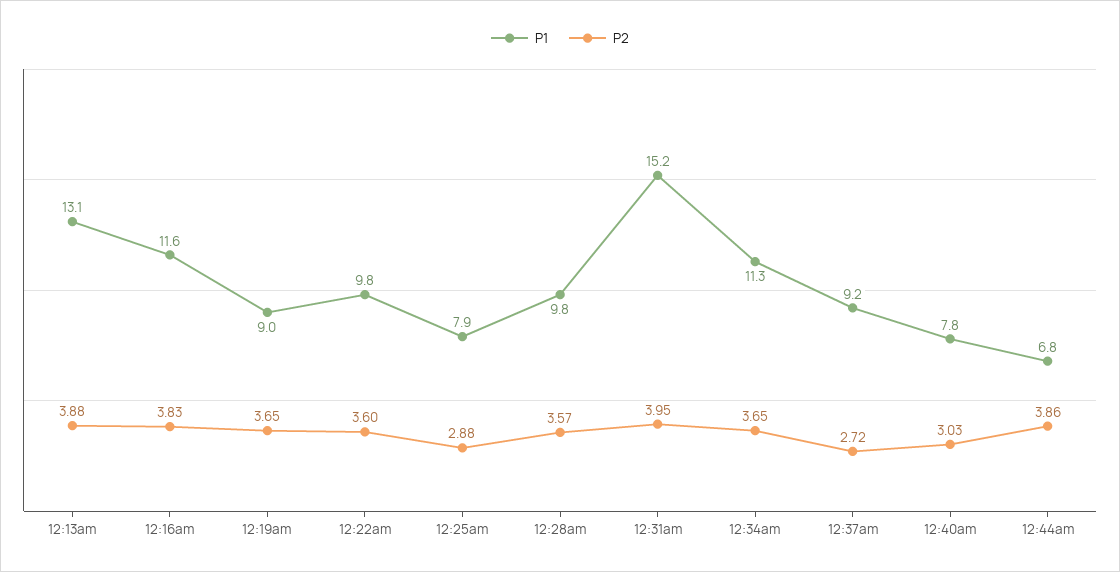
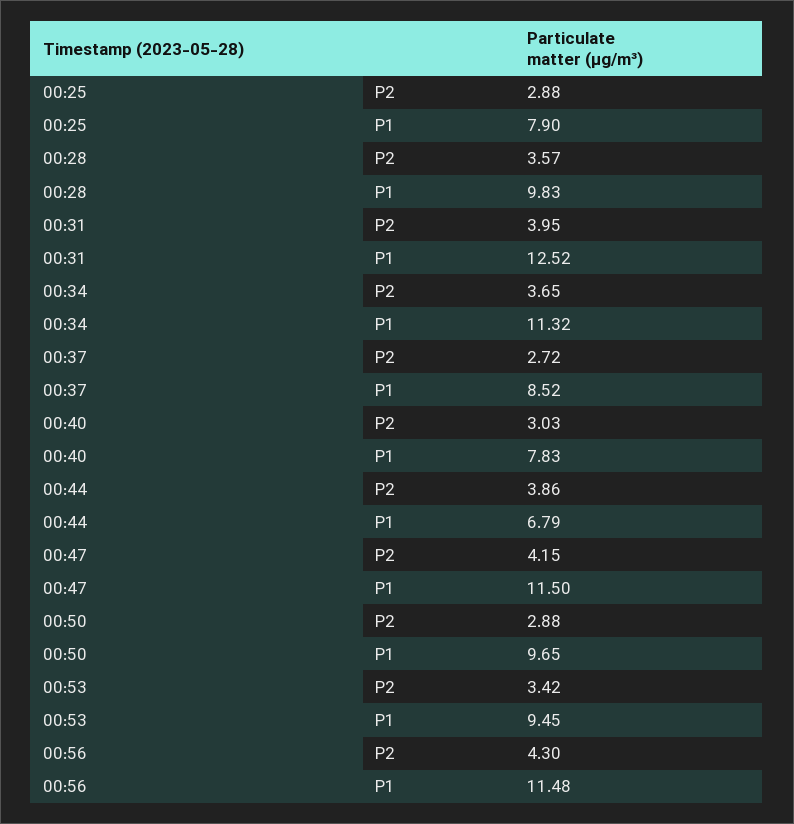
P1, 12:13am: 13.1 -> none
P2, 12:13am: 3.88 -> none
P1, 12:16am: 11.6 -> none
P2, 12:16am: 3.83 -> none
P1, 12:19am: 9 -> none
P2, 12:19am: 3.65 -> none
P1, 12:22am: 9.8 -> none
P2, 12:22am: 3.6 -> none
P1, 12:31am: 15.2 -> 12.52
P1, 12:37am: 9.2 -> 8.52
P2, 00:47: none -> 4.15
P1, 00:47: none -> 11.5
P2, 00:50: none -> 2.88
P1, 00:50: none -> 9.65
P2, 00:53: none -> 3.42
P1, 00:53: none -> 9.45
P2, 00:56: none -> 4.3
P1, 00:56: none -> 11.48

